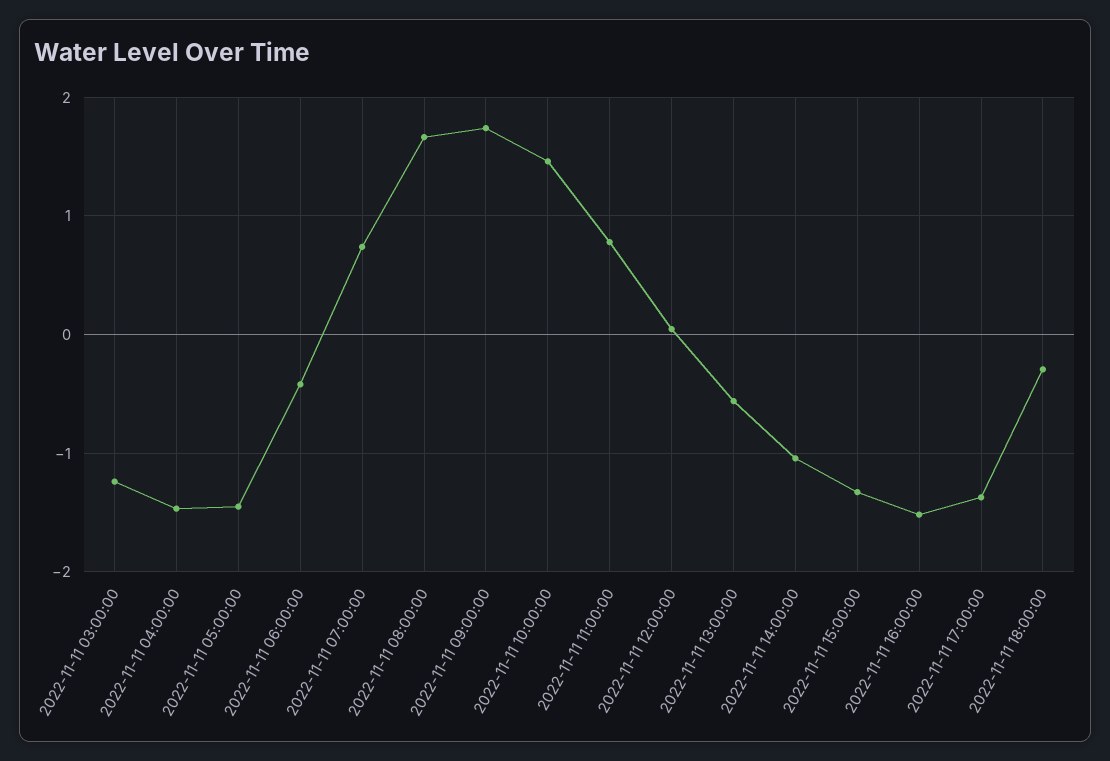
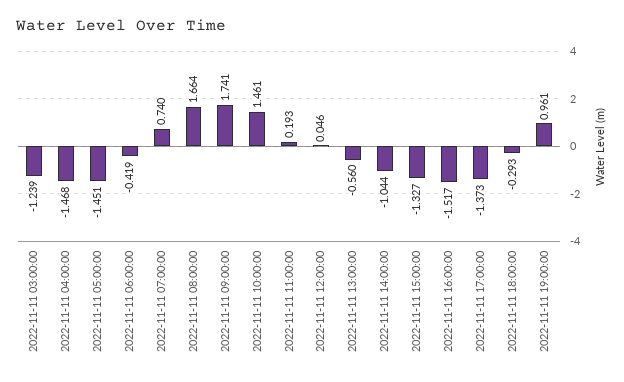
2022-11-11 11:00:00: 0.8 -> 0.193
2022-11-11 19:00:00: none -> 0.961

